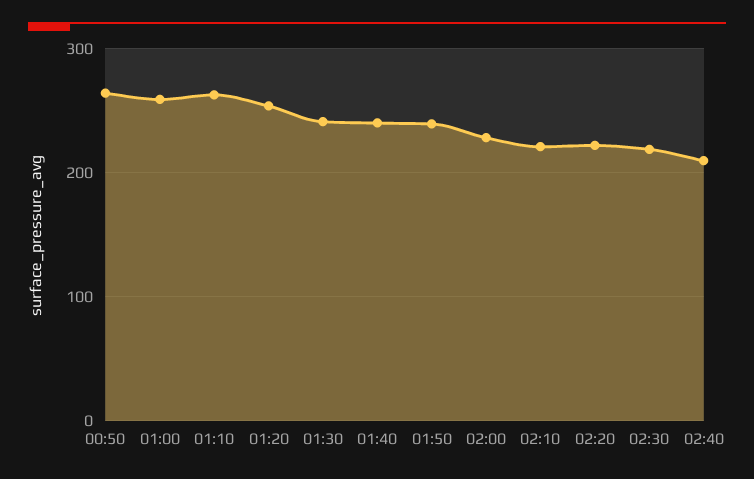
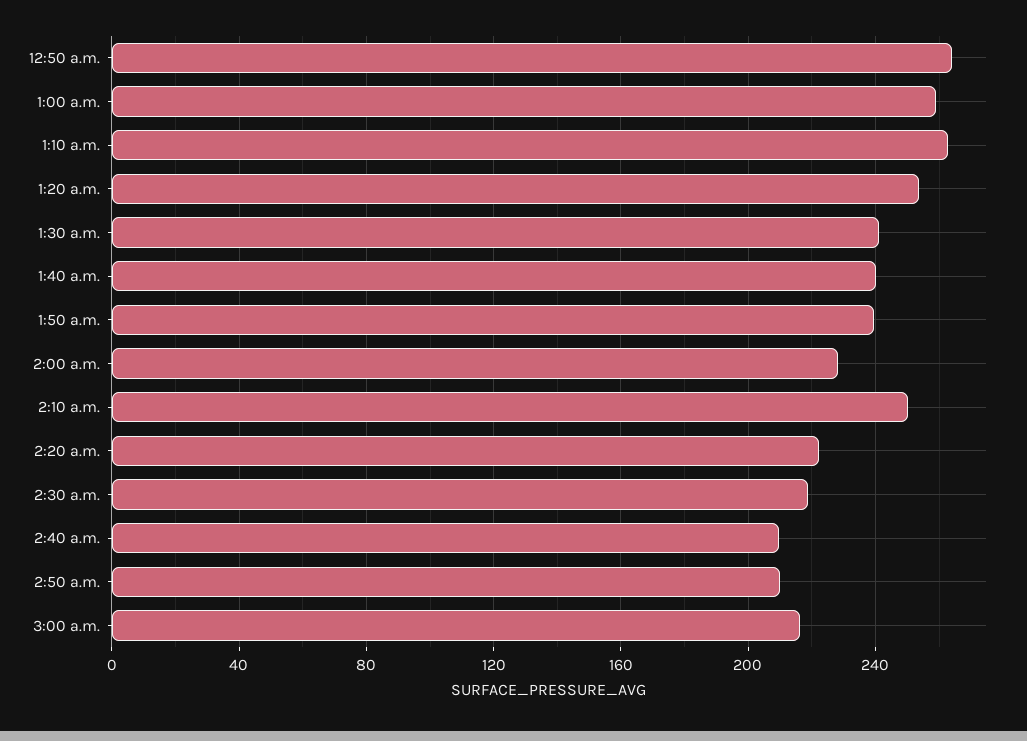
02:10: 220 -> 250
2:50 a.m.: none -> 210
3:00 a.m.: none -> 215

